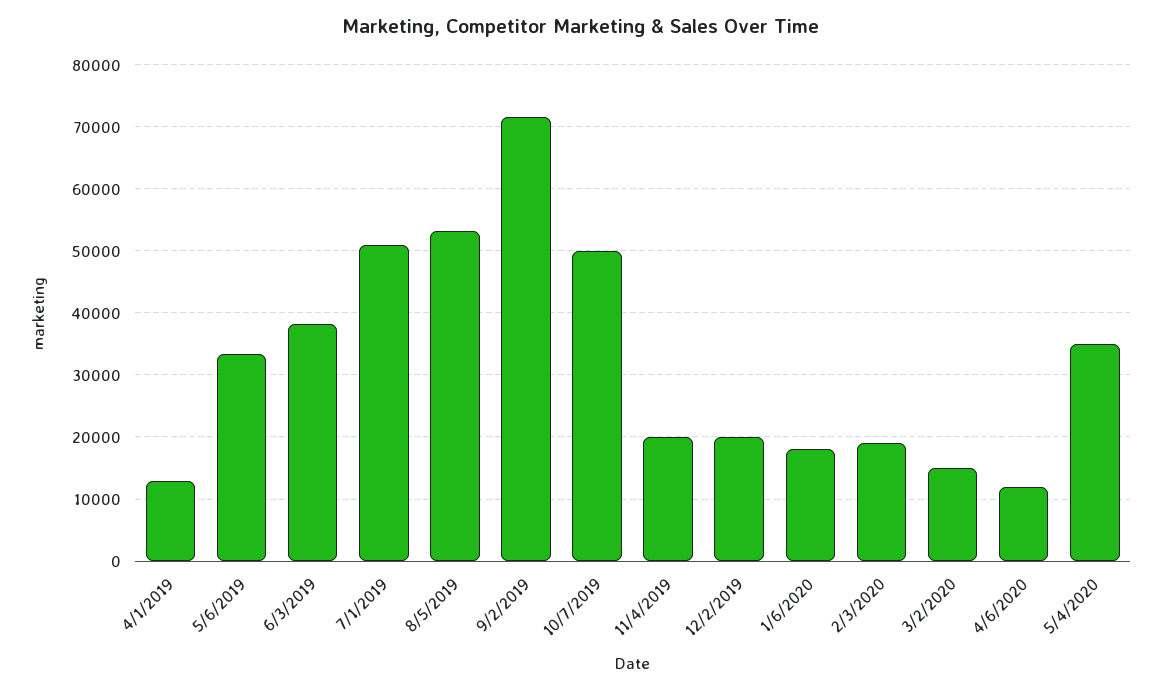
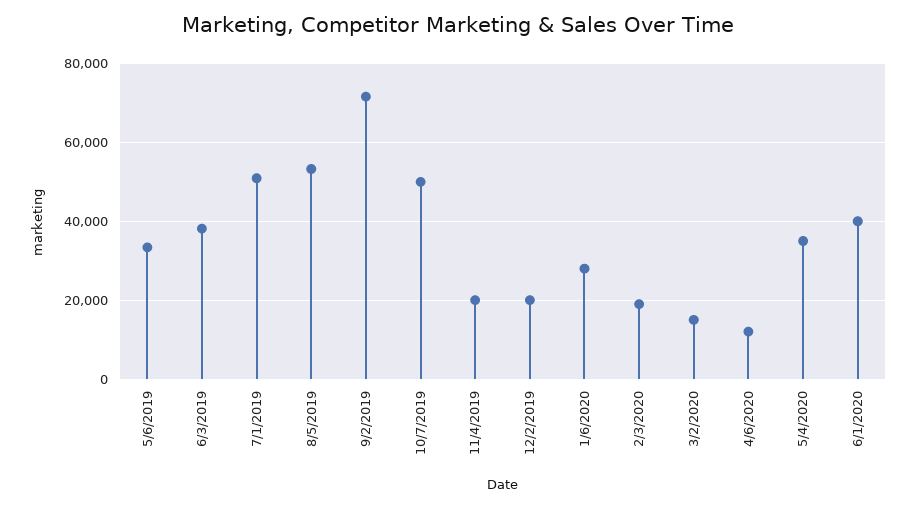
4/1/2019: 13000 -> none
1/6/2020: 18000 -> 28000
6/1/2020: none -> 40000

